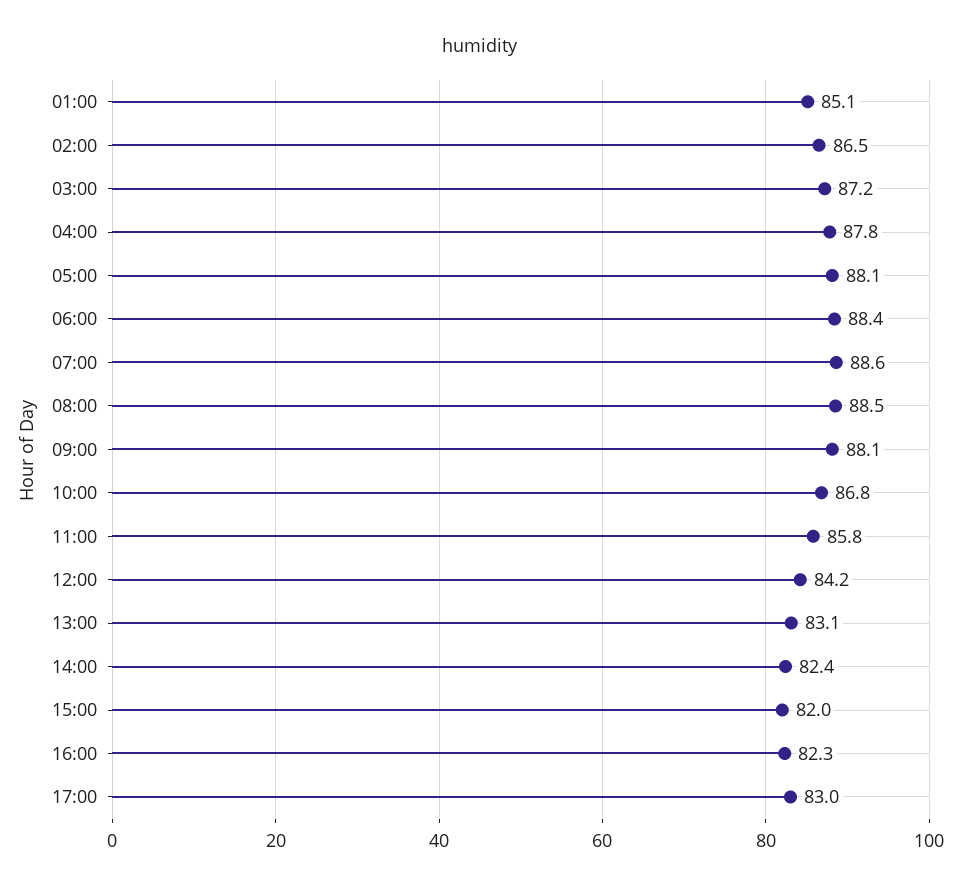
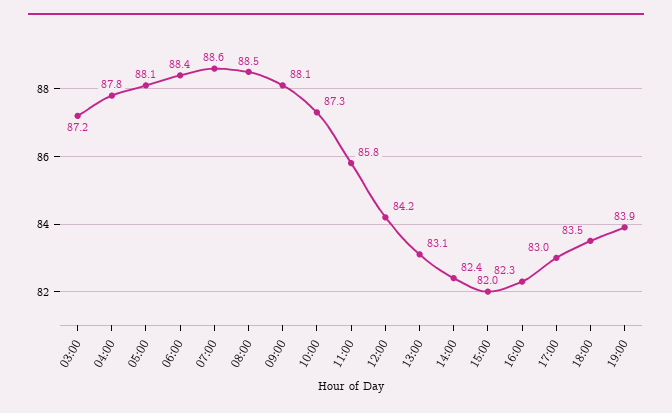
01:00: 85.1 -> none
02:00: 86.5 -> none
10:00: 86.8 -> 87.3
18:00: none -> 83.5
19:00: none -> 83.9

